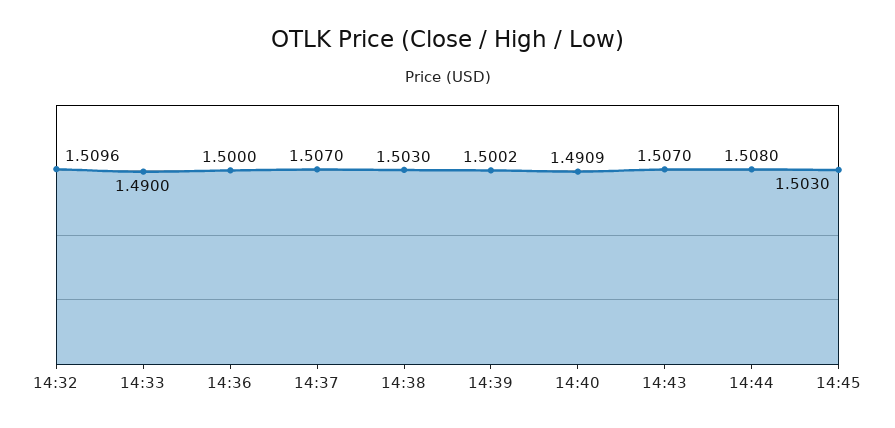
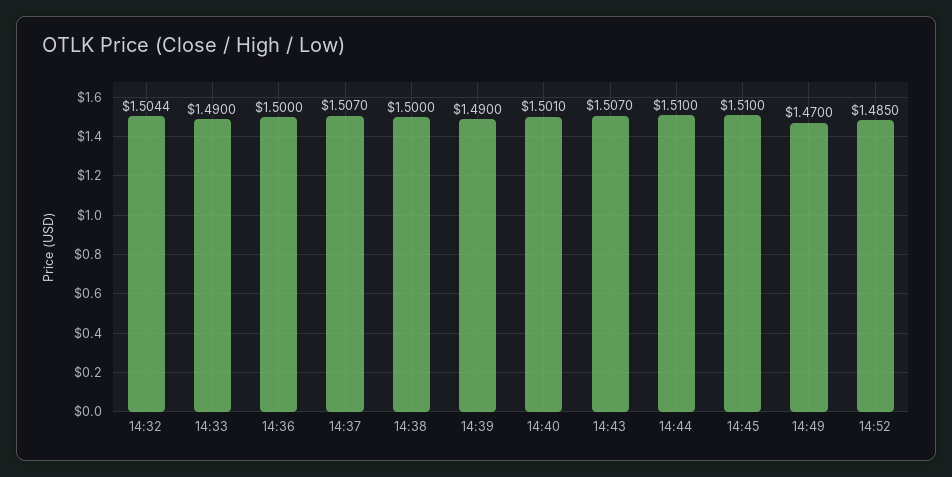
14:32: 1.5096 -> 1.5044
14:38: 1.503 -> 1.5
14:39: 1.5002 -> 1.49
14:40: 1.4909 -> 1.501
14:44: 1.508 -> 1.51
14:45: 1.503 -> 1.51
14:49: none -> 1.47
14:52: none -> 1.485

